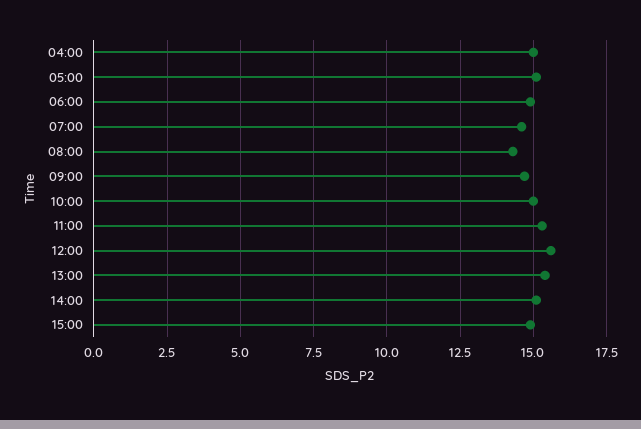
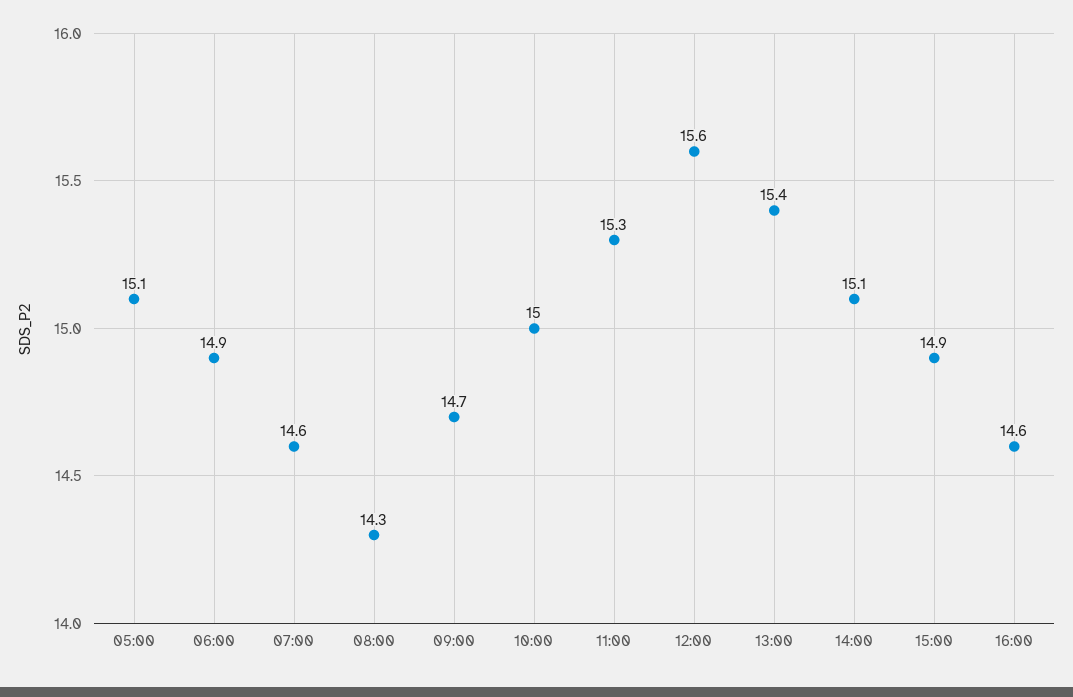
04:00: 15 -> none
16:00: none -> 14.6

